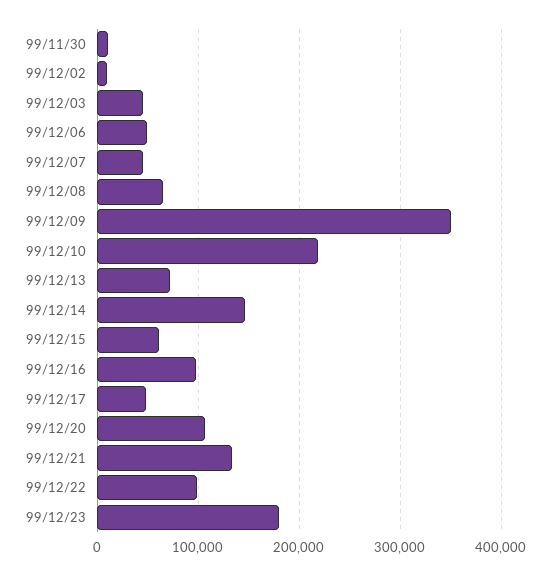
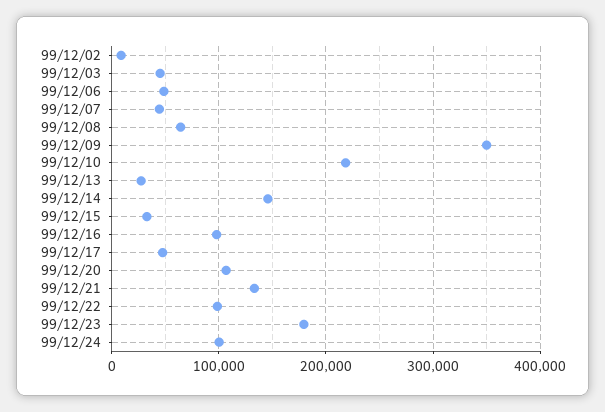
99/11/30: 10000 -> none
99/12/13: 70000 -> 30000
99/12/15: 60000 -> 30000
99/12/24: none -> 100000

